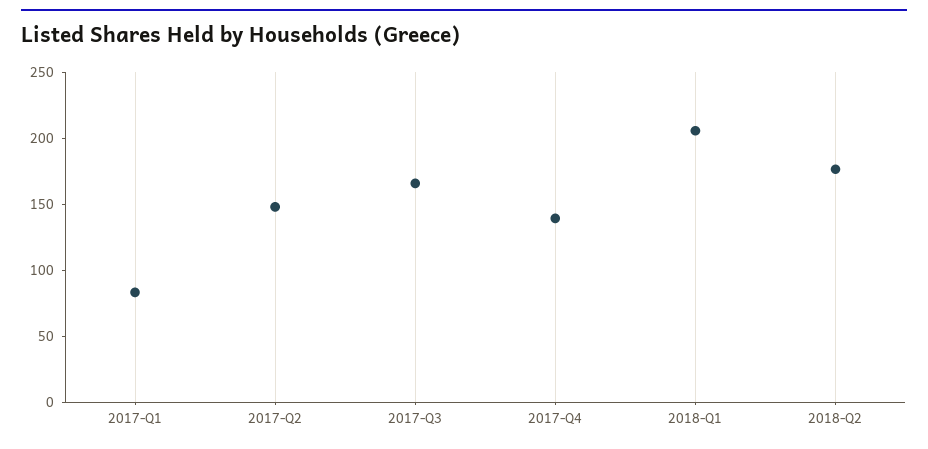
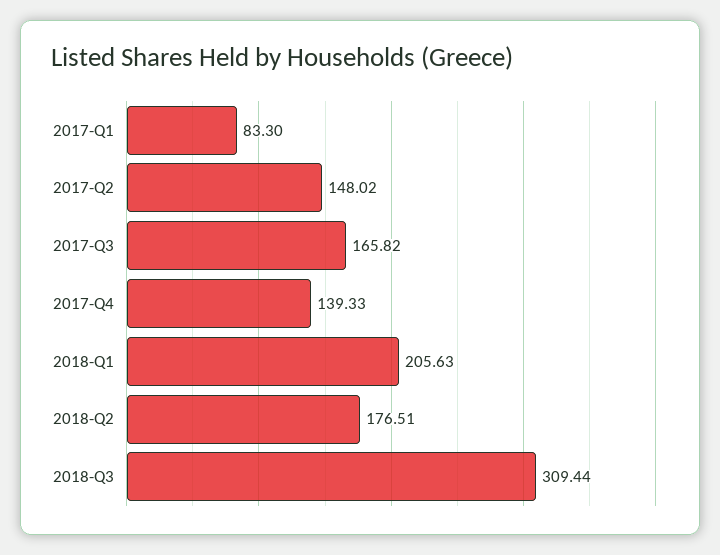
2018-Q3: none -> 309.44

